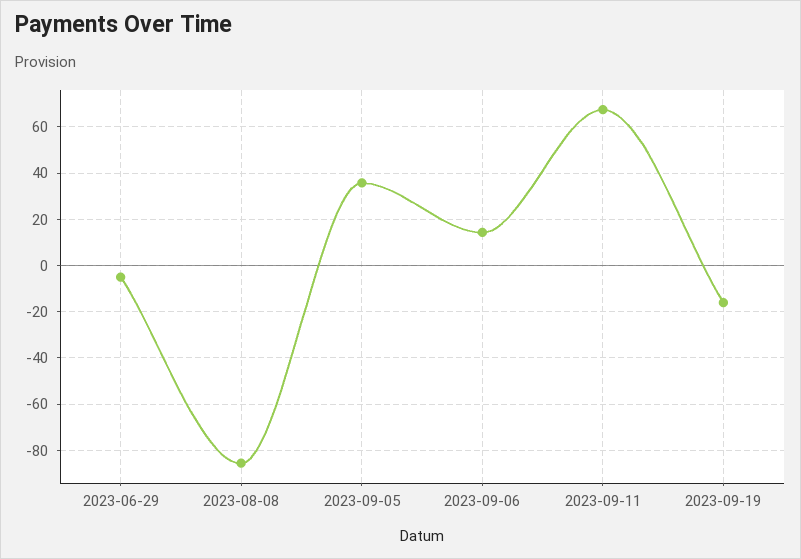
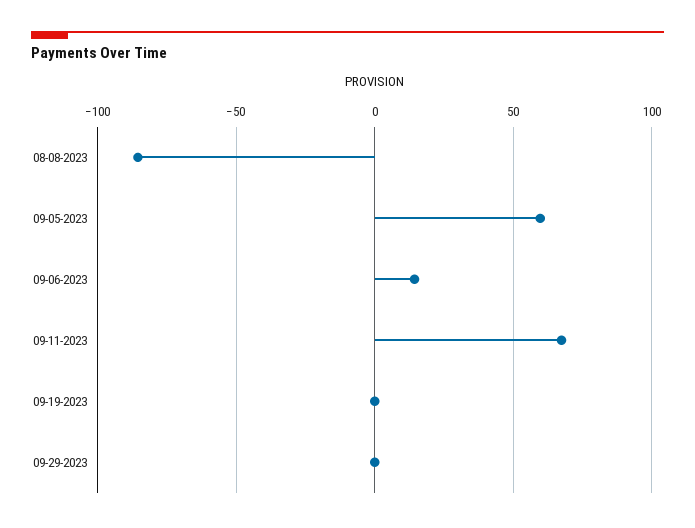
2023-06-29: -5 -> none
2023-09-05: 35 -> 60
2023-09-19: -15 -> 0
09-29-2023: none -> 0

